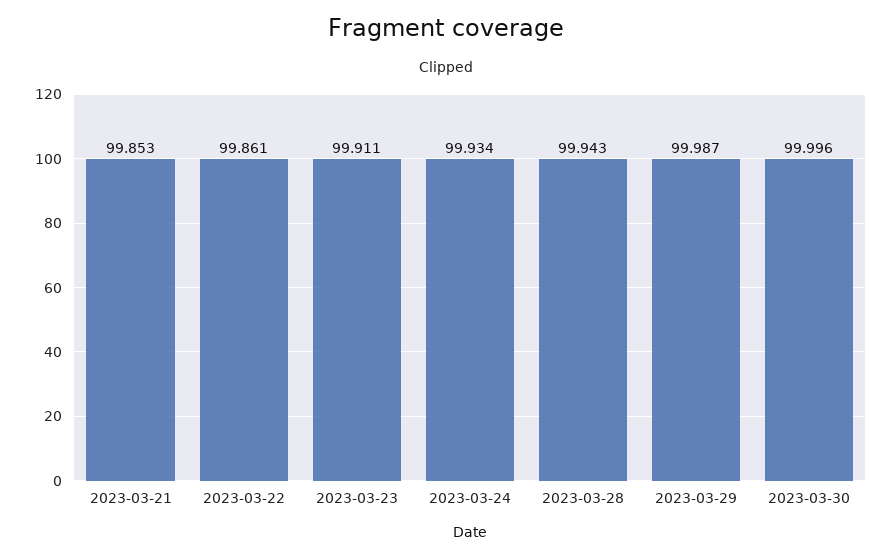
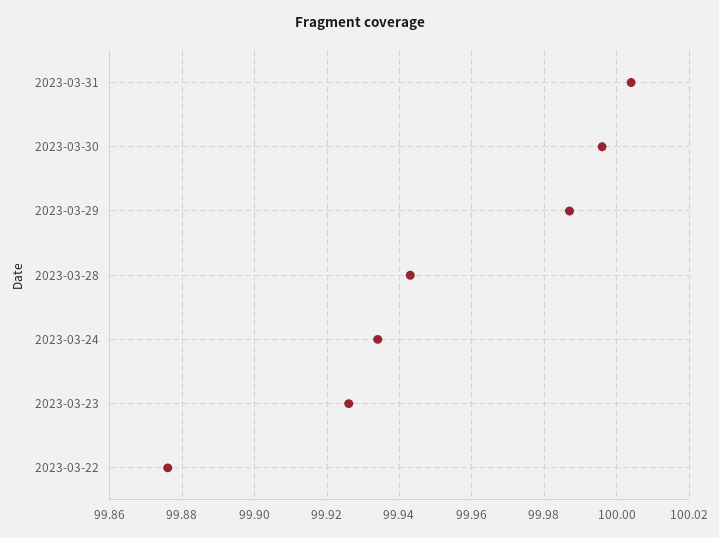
2023-03-21: 99.853 -> none
2023-03-22: 99.861 -> 99.875
2023-03-23: 99.911 -> 99.925
2023-03-31: none -> 100.005

